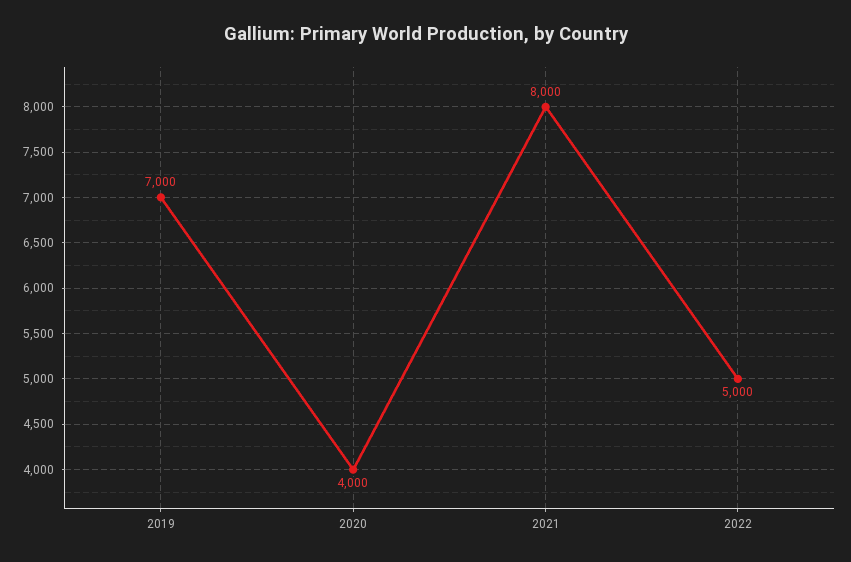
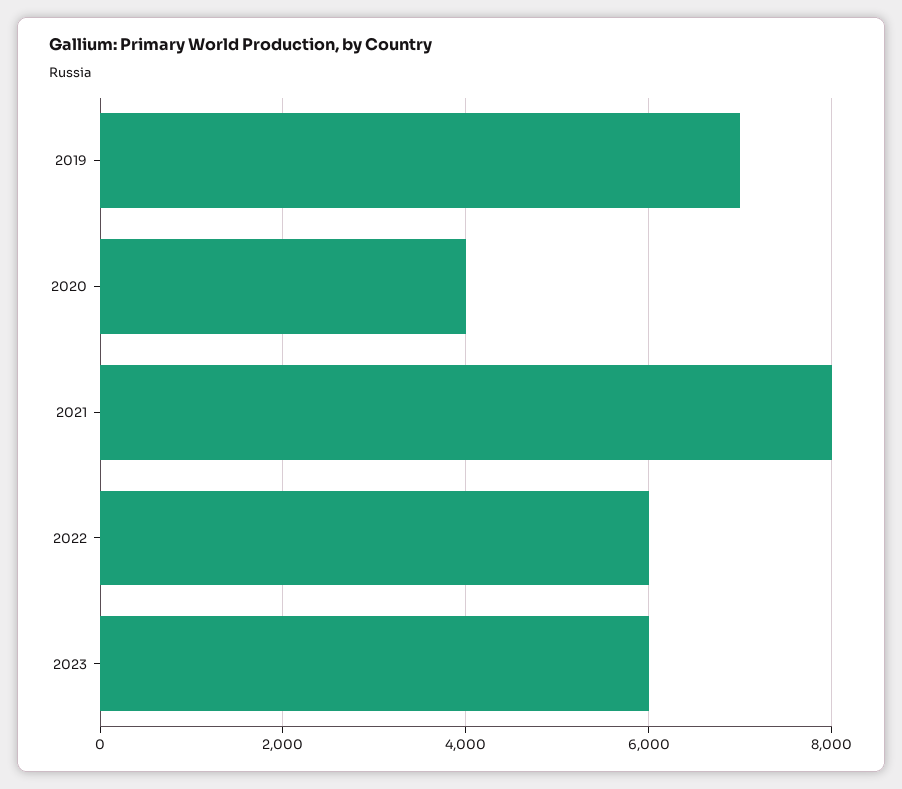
2022: 5000 -> 6000
2023: none -> 6000

